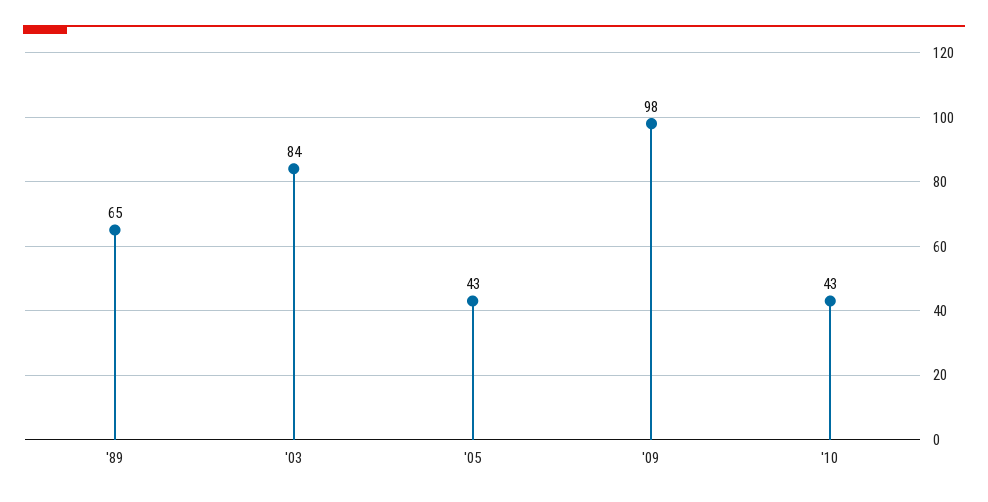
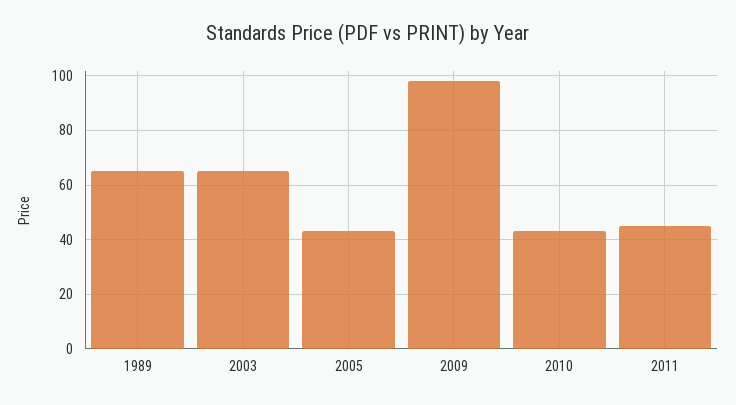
'03: 84 -> 65
2011: none -> 45

